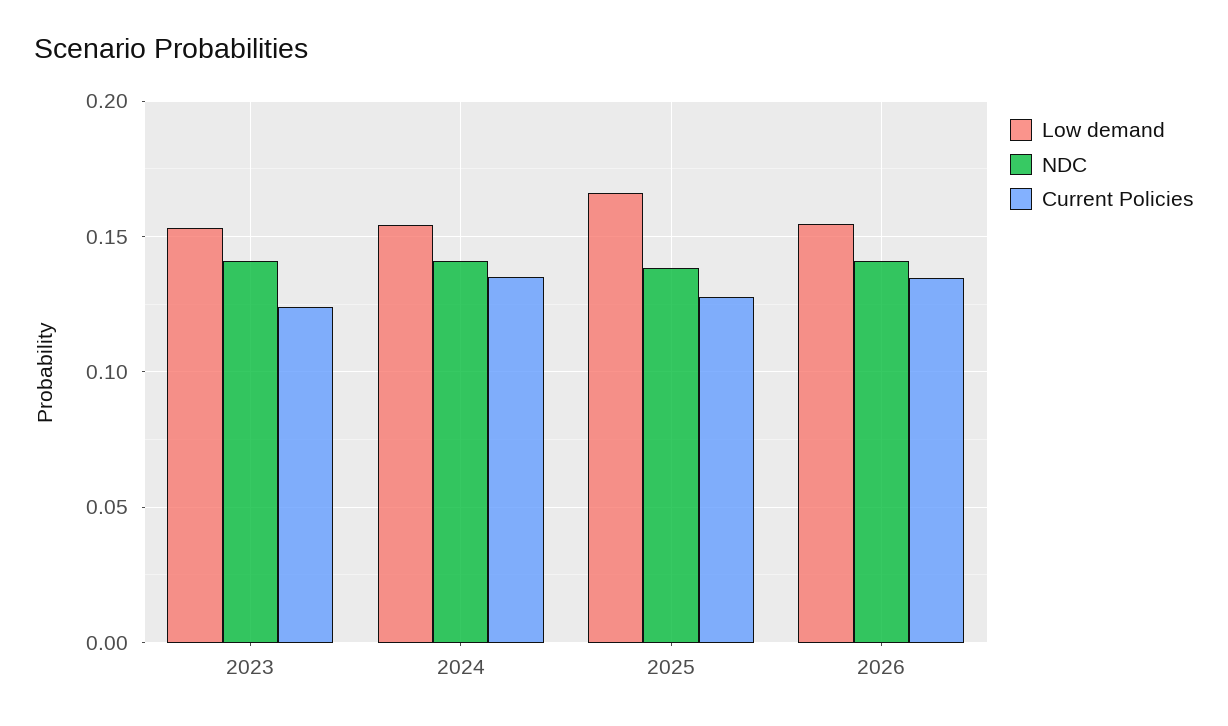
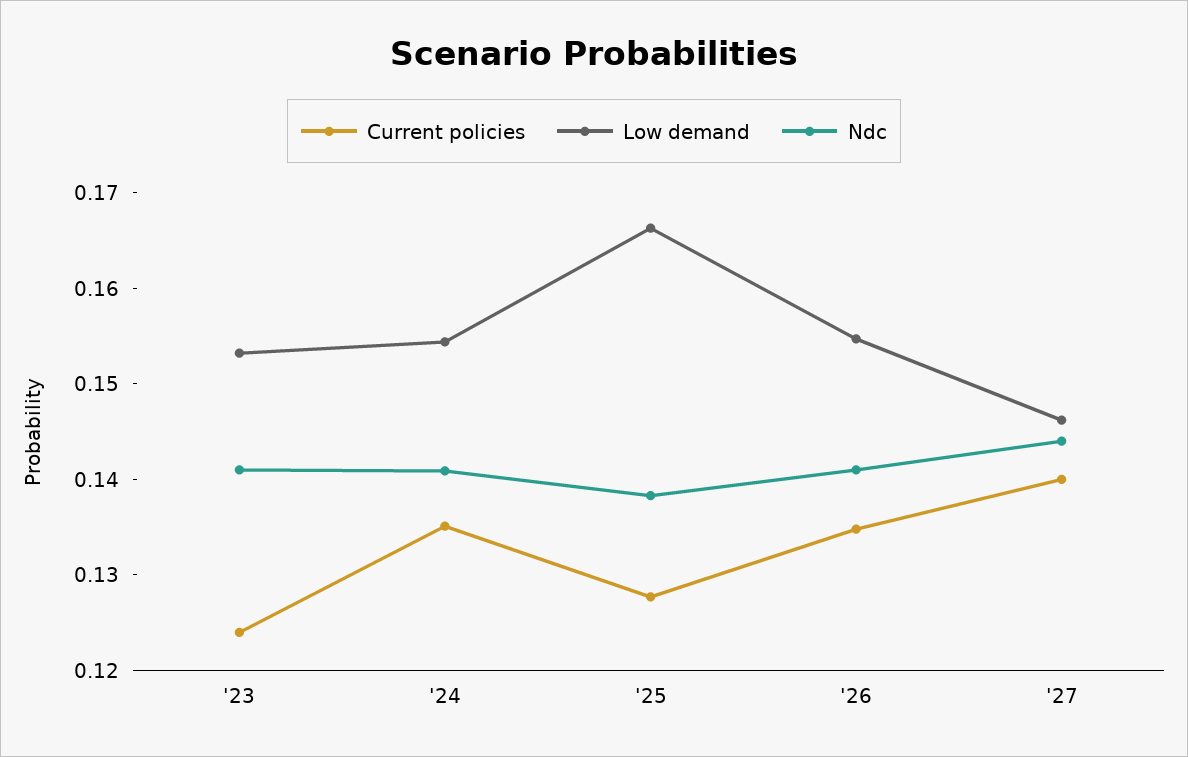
Current Policies, '27: none -> 0.14
Low demand, '27: none -> 0.146
NDC, '27: none -> 0.144

